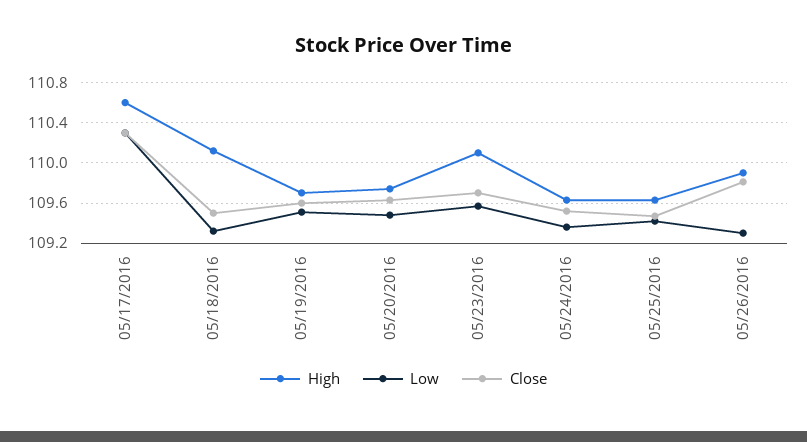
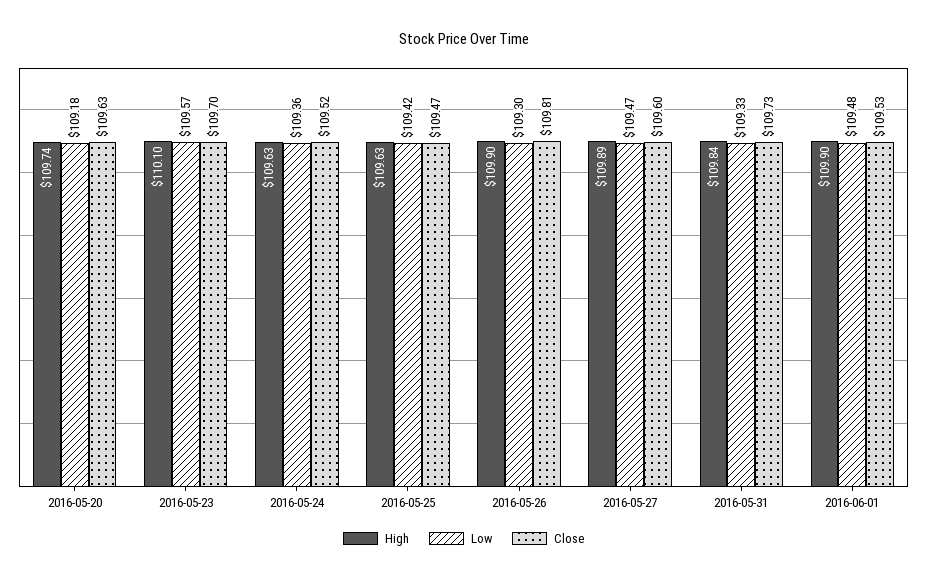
High, 05/17/2016: 110.6 -> none
Low, 05/17/2016: 110.3 -> none
Close, 05/17/2016: 110.3 -> none
High, 05/18/2016: 110.1 -> none
Low, 05/18/2016: 109.3 -> none
Close, 05/18/2016: 109.5 -> none
High, 05/19/2016: 109.7 -> none
Low, 05/19/2016: 109.5 -> none
Close, 05/19/2016: 109.6 -> none
Low, 05/20/2016: 109.5 -> 109.18
High, 2016-05-27: none -> 109.89
Low, 2016-05-27: none -> 109.47
Close, 2016-05-27: none -> 109.6
High, 2016-05-31: none -> 109.84
Low, 2016-05-31: none -> 109.33
Close, 2016-05-31: none -> 109.73
High, 2016-06-01: none -> 109.9
Low, 2016-06-01: none -> 109.48
Close, 2016-06-01: none -> 109.53

